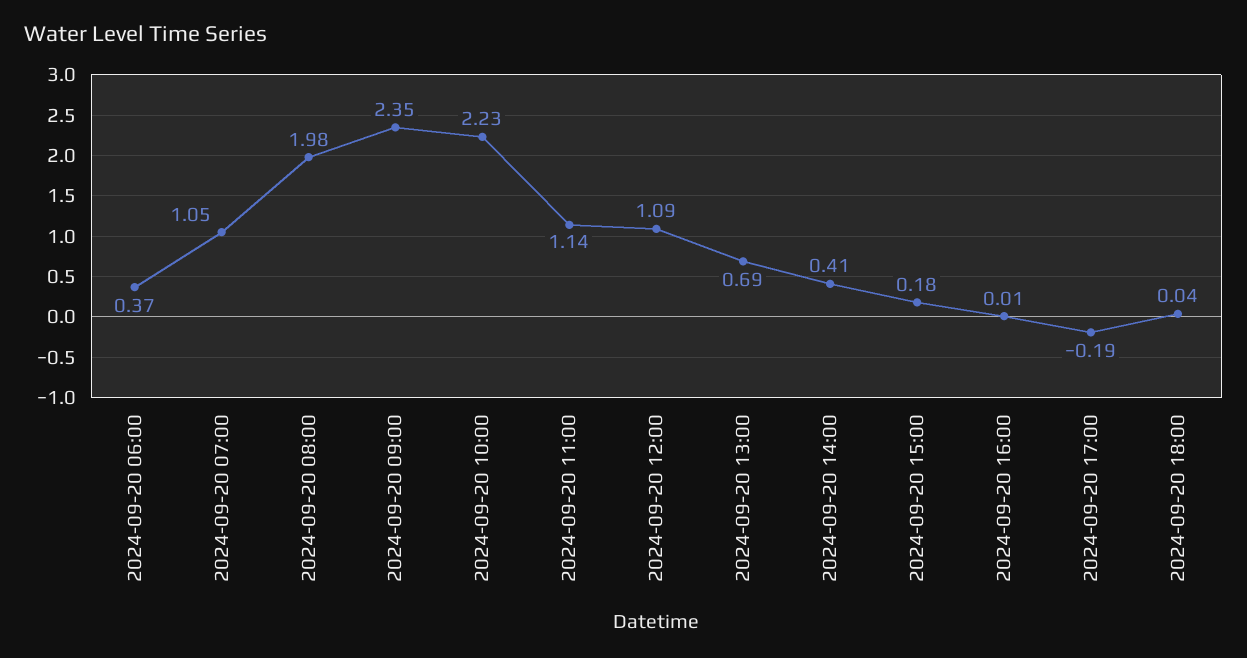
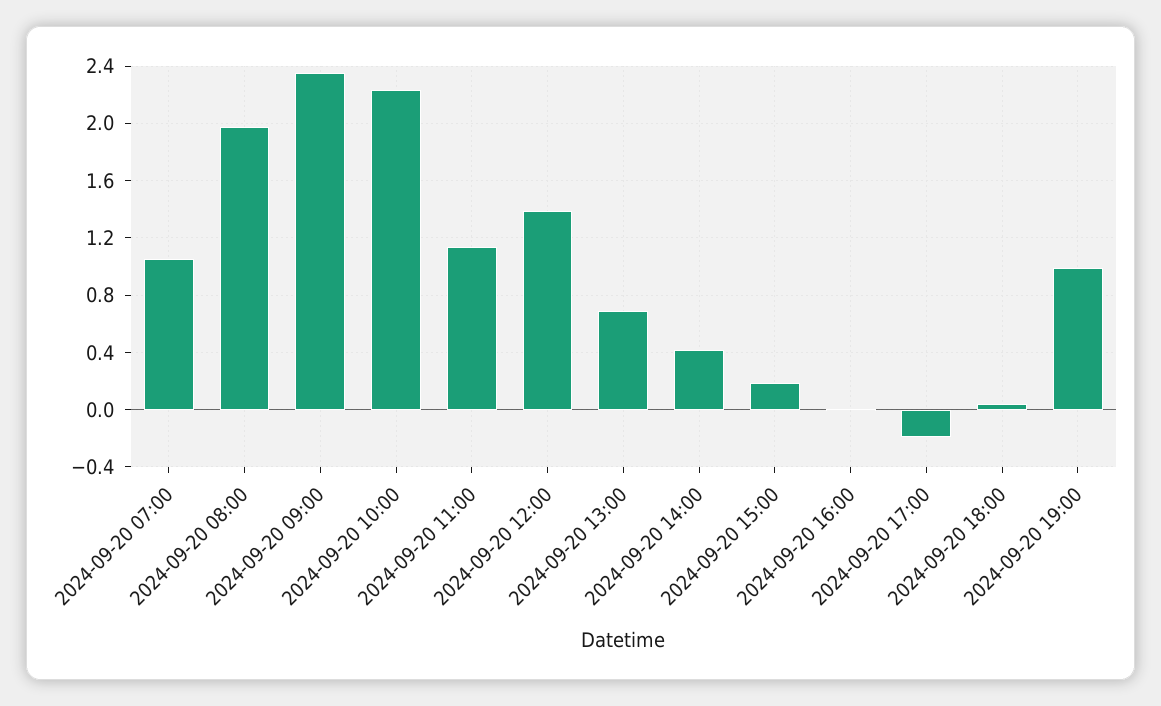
2024-09-20 06:00: 0.37 -> none
2024-09-20 12:00: 1.09 -> 1.4
2024-09-20 19:00: none -> 1

